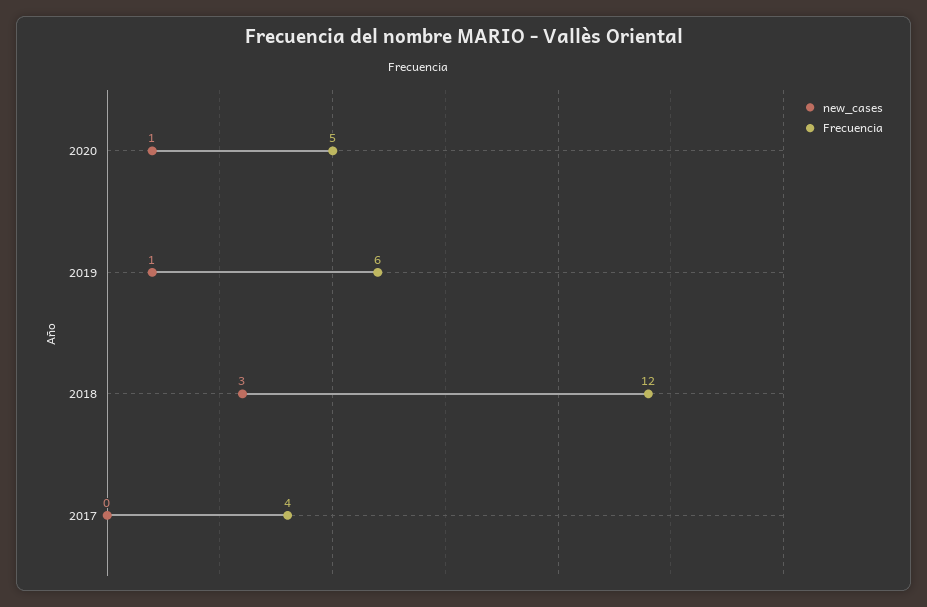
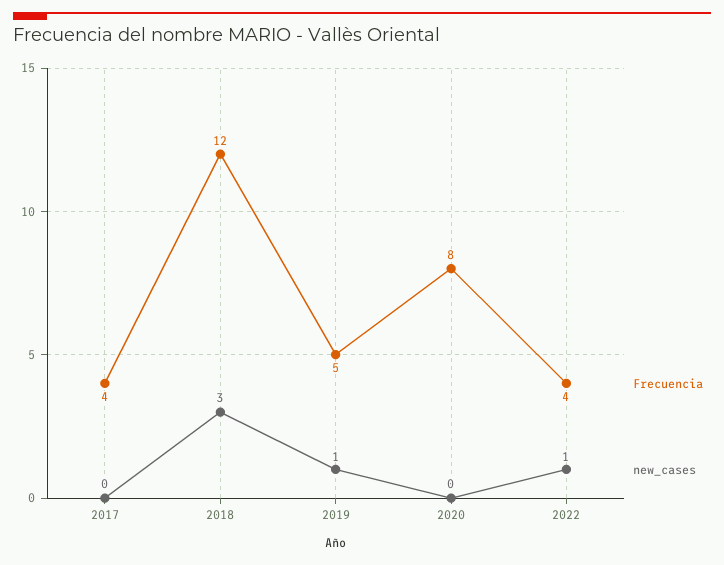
new_cases, 2020: 1 -> 0
Frecuencia, 2020: 5 -> 8
Frecuencia, 2019: 6 -> 5
Frecuencia, 2022: none -> 4
new_cases, 2022: none -> 1

